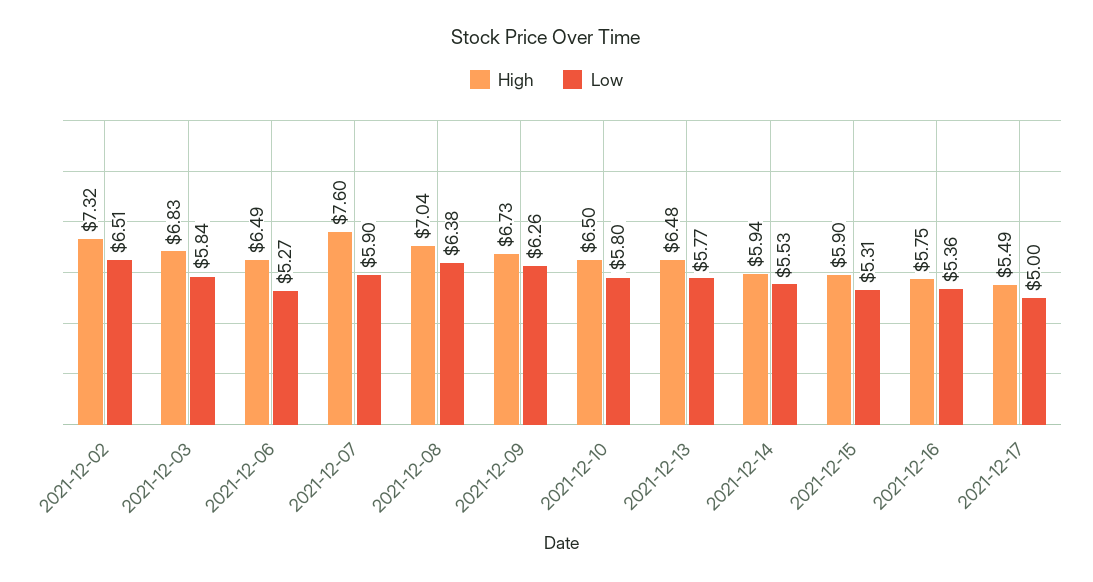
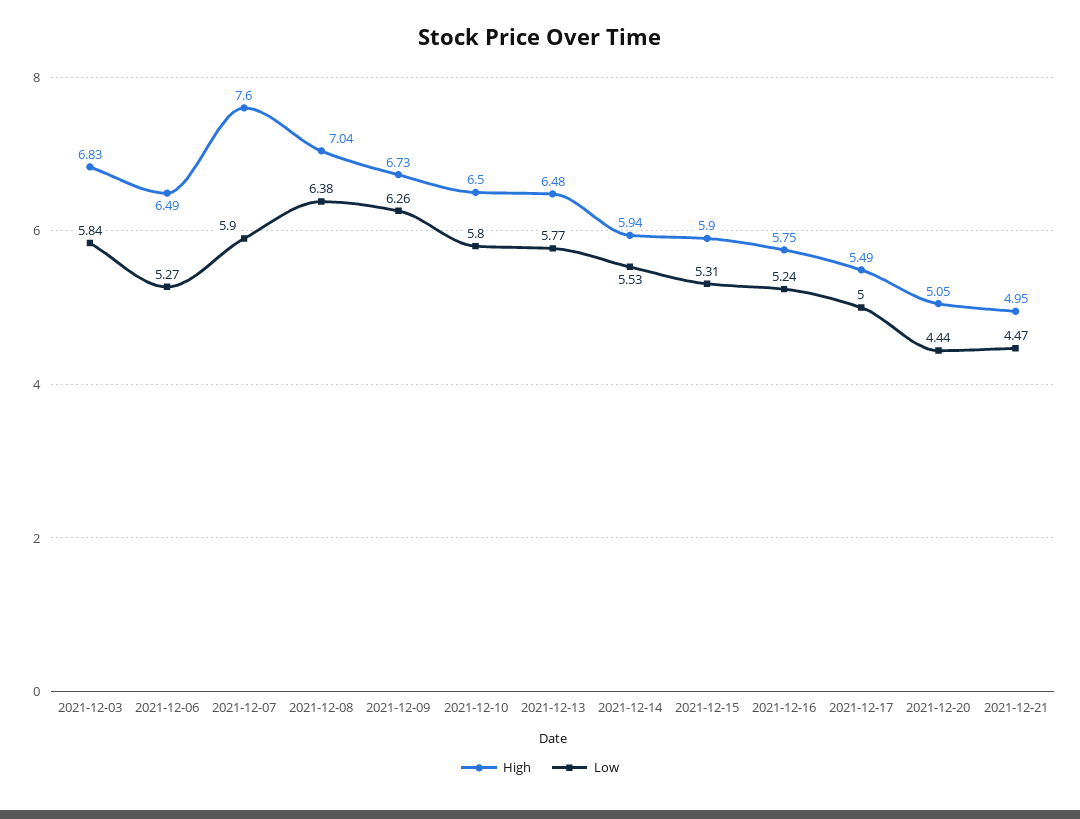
High, 2021-12-02: 7.32 -> none
Low, 2021-12-02: 6.51 -> none
Low, 2021-12-16: 5.36 -> 5.24
High, 2021-12-20: none -> 5.05
Low, 2021-12-20: none -> 4.44
High, 2021-12-21: none -> 4.95
Low, 2021-12-21: none -> 4.47

